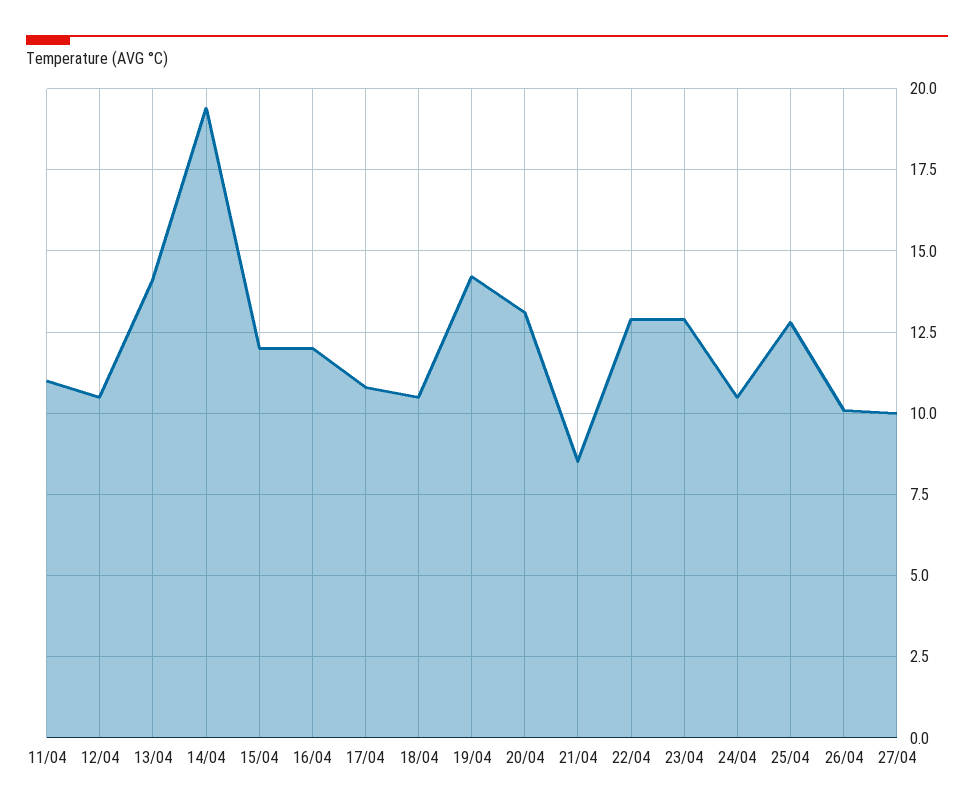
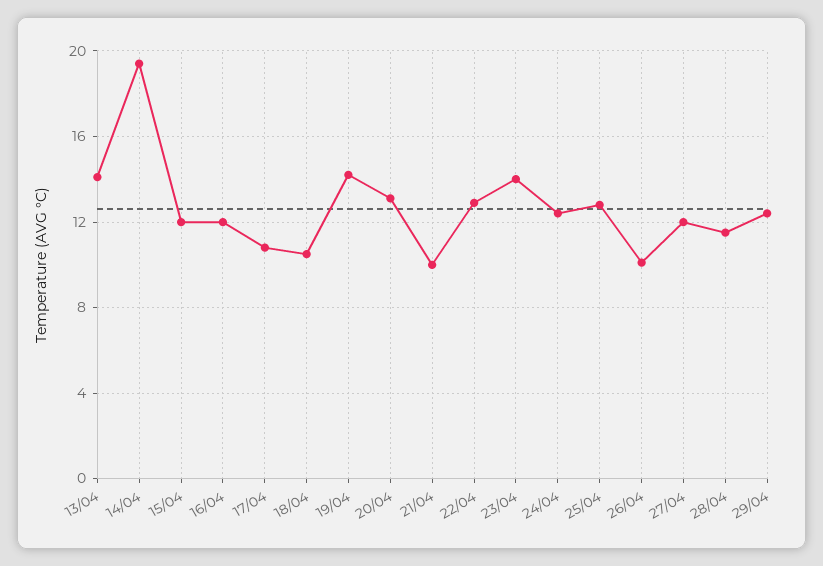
11/04: 11 -> none
12/04: 10.5 -> none
21/04: 8.5 -> 10
23/04: 13 -> 14
24/04: 10.5 -> 12.5
27/04: 10 -> 12
28/04: none -> 11.5
29/04: none -> 12.5

